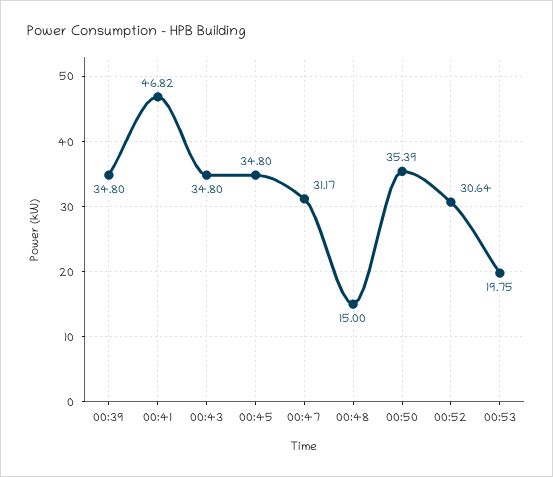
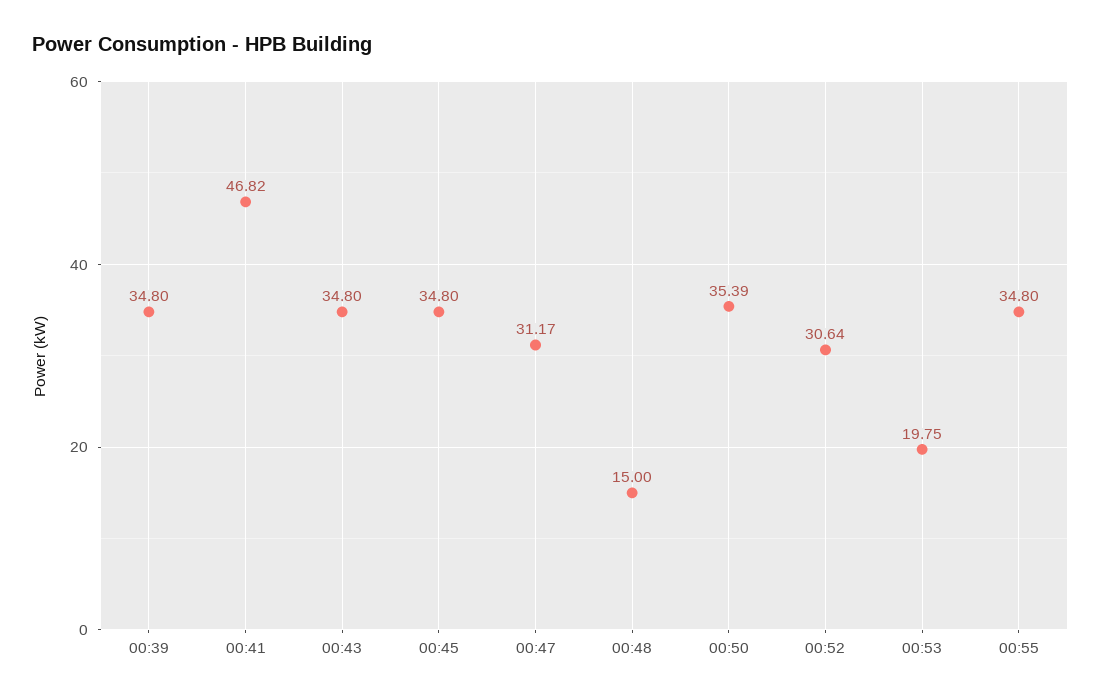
00:55: none -> 34.8

